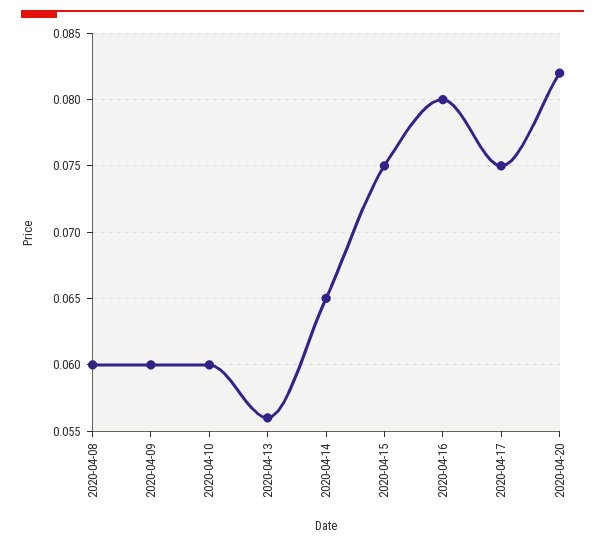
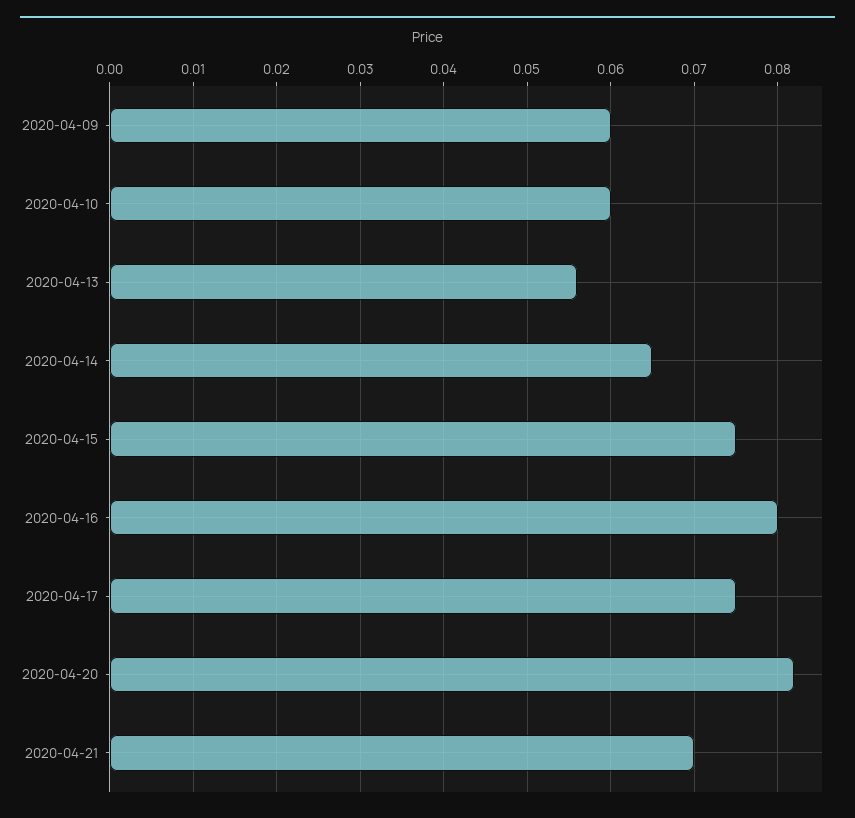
2020-04-08: 0.06 -> none
2020-04-21: none -> 0.07

